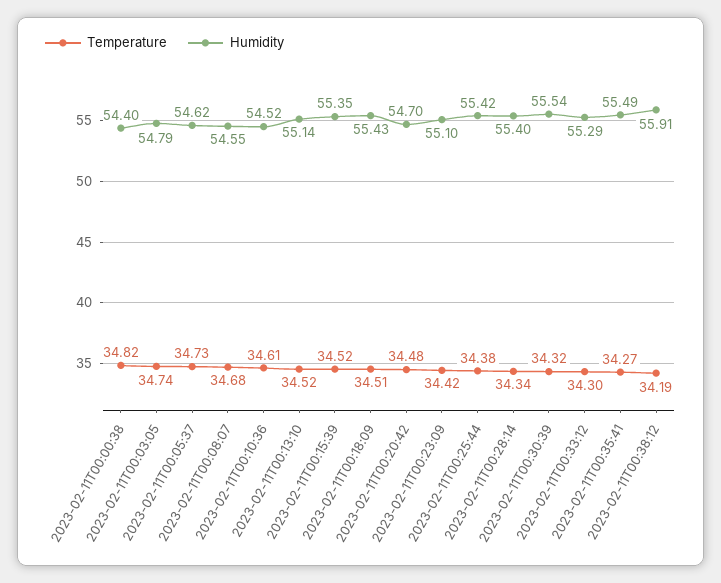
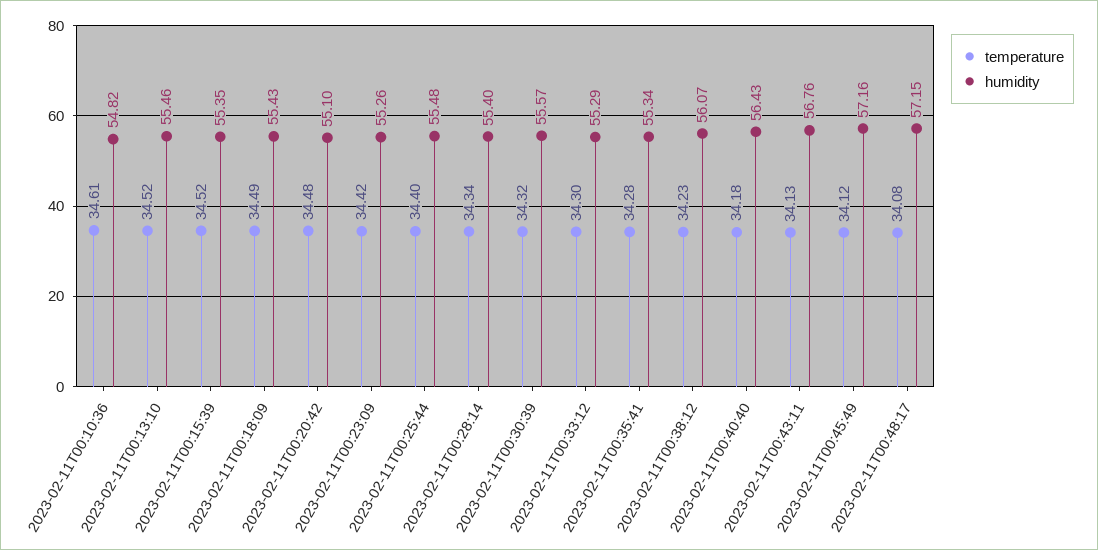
Temperature, 2023-02-11T00:00:38: 34.82 -> none
Humidity, 2023-02-11T00:00:38: 54.4 -> none
Temperature, 2023-02-11T00:03:05: 34.74 -> none
Humidity, 2023-02-11T00:03:05: 54.79 -> none
Temperature, 2023-02-11T00:05:37: 34.73 -> none
Humidity, 2023-02-11T00:05:37: 54.62 -> none
Temperature, 2023-02-11T00:08:07: 34.68 -> none
Humidity, 2023-02-11T00:08:07: 54.55 -> none
Humidity, 2023-02-11T00:10:36: 54.52 -> 54.82
Humidity, 2023-02-11T00:13:10: 55.14 -> 55.46
Temperature, 2023-02-11T00:18:09: 34.51 -> 34.49
Humidity, 2023-02-11T00:20:42: 54.7 -> 55.1
Humidity, 2023-02-11T00:23:09: 55.1 -> 55.26
Temperature, 2023-02-11T00:25:44: 34.38 -> 34.4
Humidity, 2023-02-11T00:25:44: 55.42 -> 55.48
Humidity, 2023-02-11T00:30:39: 55.54 -> 55.57
Temperature, 2023-02-11T00:35:41: 34.27 -> 34.28
Humidity, 2023-02-11T00:35:41: 55.49 -> 55.34
Temperature, 2023-02-11T00:38:12: 34.19 -> 34.23
Humidity, 2023-02-11T00:38:12: 55.91 -> 56.07
Temperature, 2023-02-11T00:40:40: none -> 34.18
Humidity, 2023-02-11T00:40:40: none -> 56.43
Temperature, 2023-02-11T00:43:11: none -> 34.13
Humidity, 2023-02-11T00:43:11: none -> 56.76
Temperature, 2023-02-11T00:45:49: none -> 34.12
Humidity, 2023-02-11T00:45:49: none -> 57.16
Temperature, 2023-02-11T00:48:17: none -> 34.08
Humidity, 2023-02-11T00:48:17: none -> 57.15

